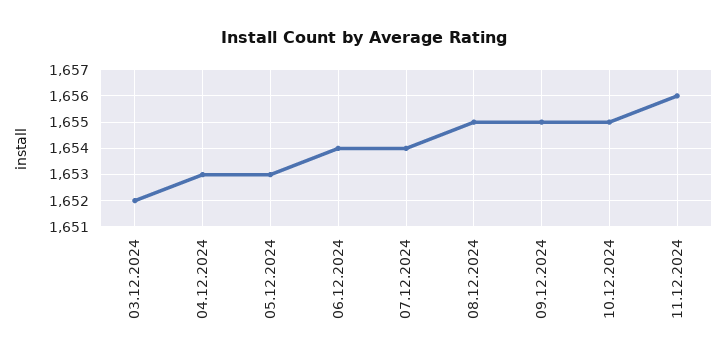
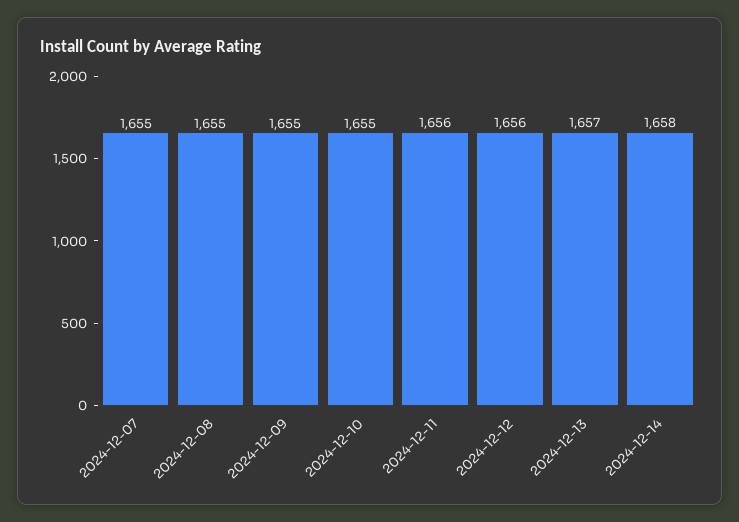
03.12.2024: 1652 -> none
04.12.2024: 1653 -> none
05.12.2024: 1653 -> none
06.12.2024: 1654 -> none
07.12.2024: 1654 -> 1655
2024-12-12: none -> 1656
2024-12-13: none -> 1657
2024-12-14: none -> 1658

